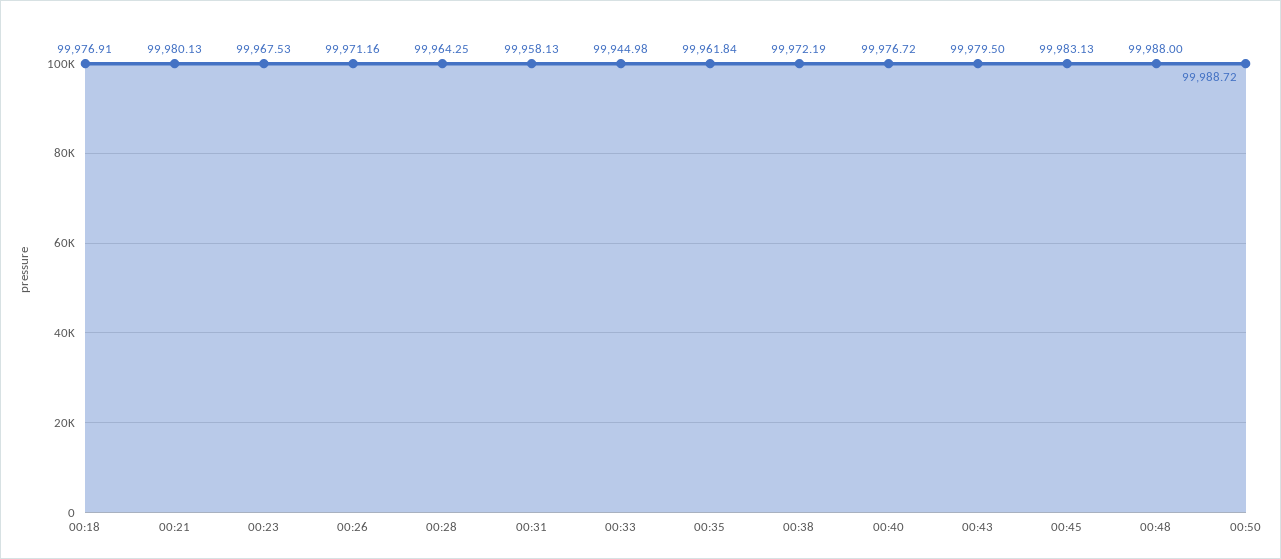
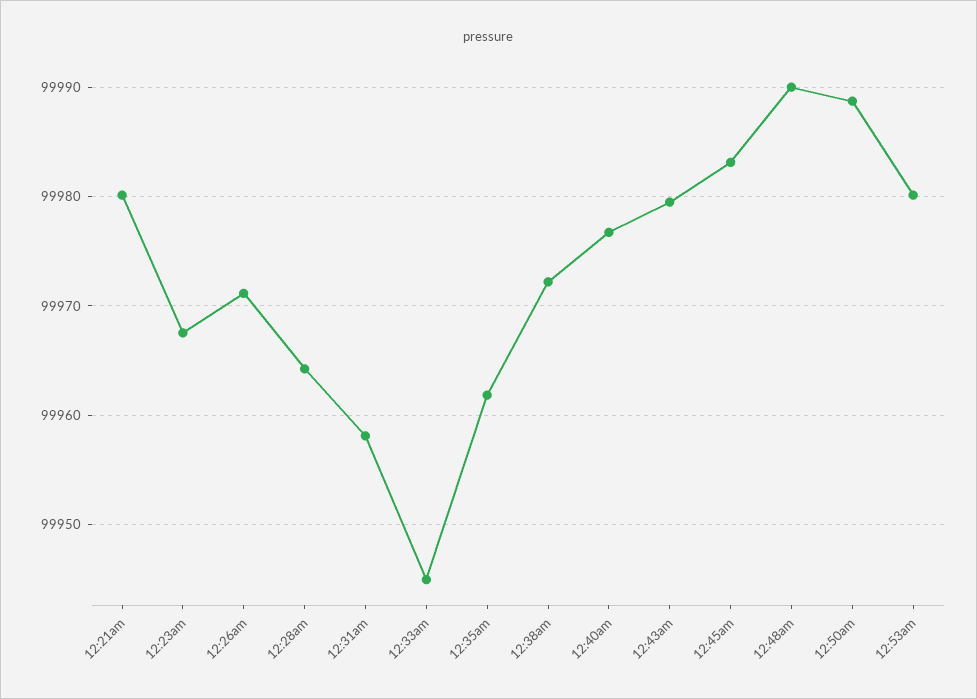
00:18: 99976.91 -> none
00:48: 99988 -> 99990
12:53am: none -> 99980

